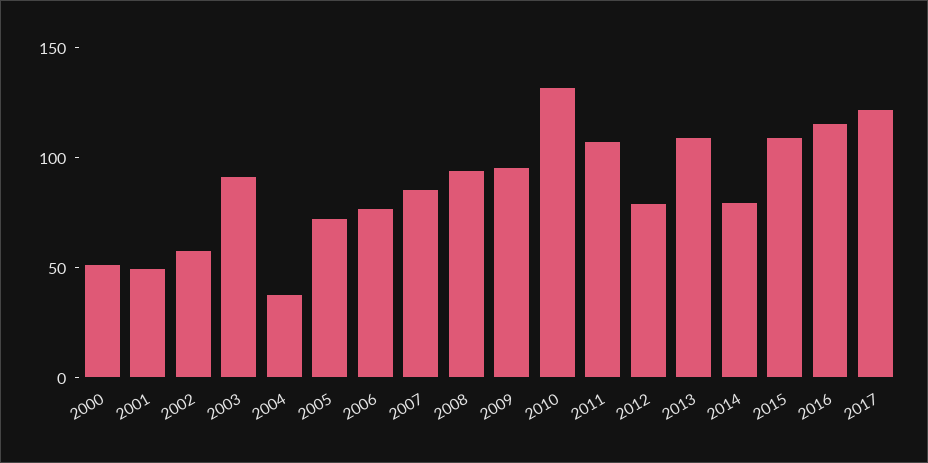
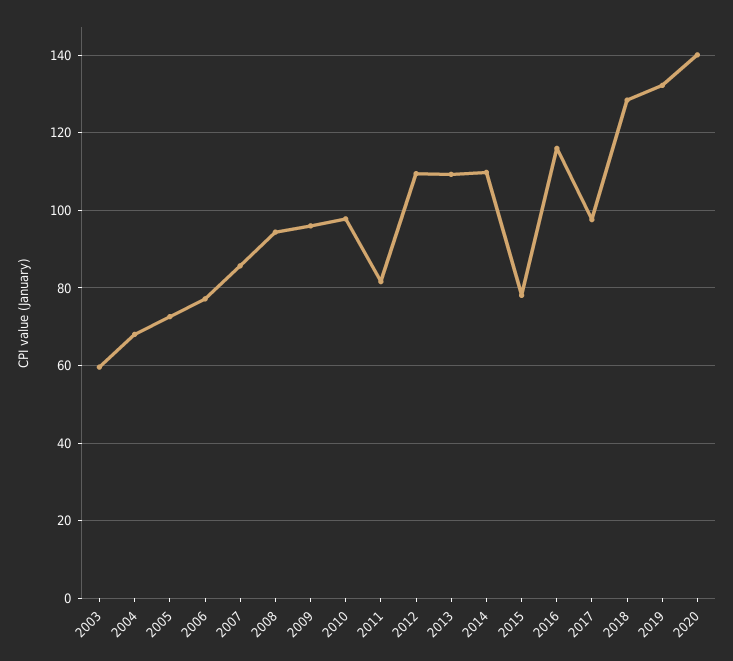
2000: 50 -> none
2001: 50 -> none
2002: 60 -> none
2003: 90 -> 60
2004: 40 -> 68
2010: 130 -> 98
2011: 110 -> 82
2012: 80 -> 110
2014: 80 -> 110
2015: 110 -> 78
2017: 120 -> 98
2018: none -> 128
2019: none -> 132
2020: none -> 140

